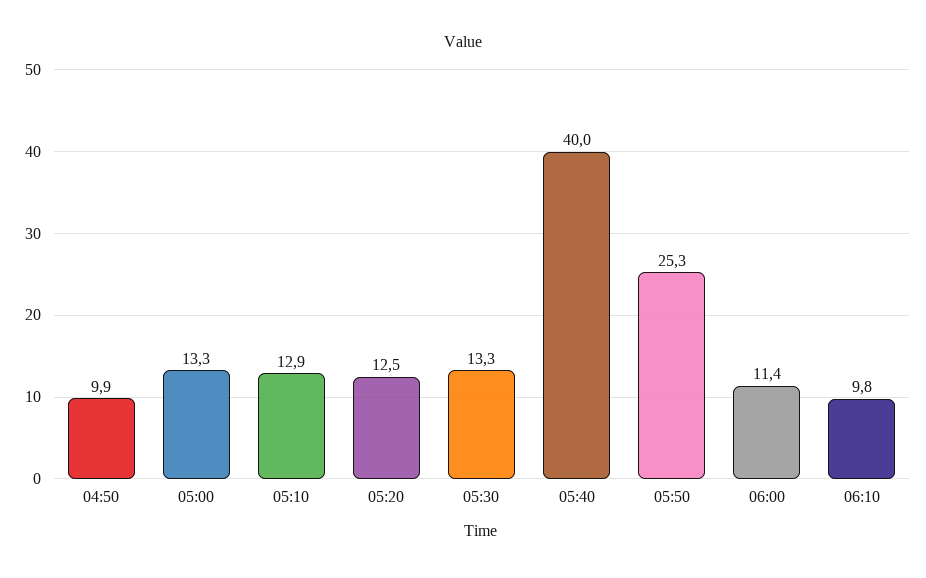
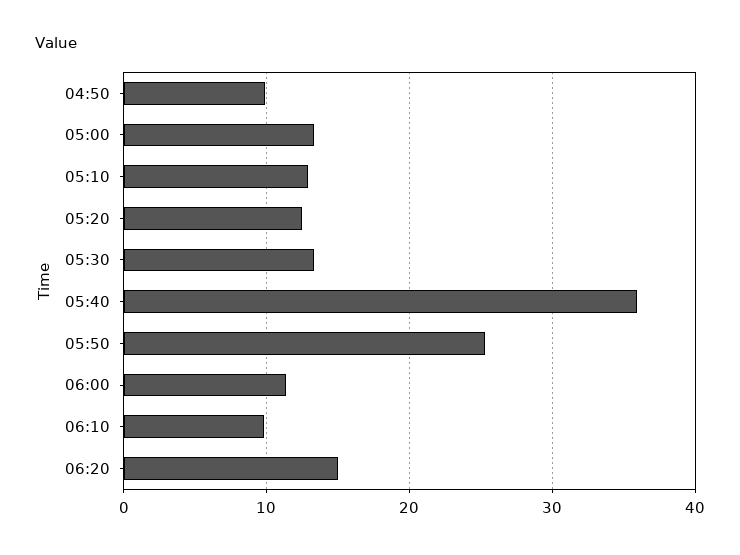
05:40: 40 -> 36
06:20: none -> 15

